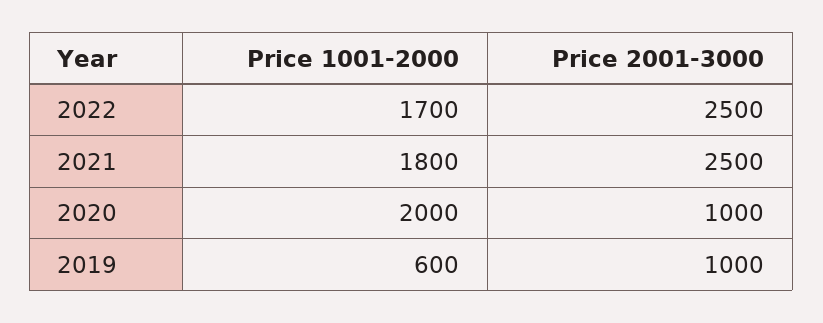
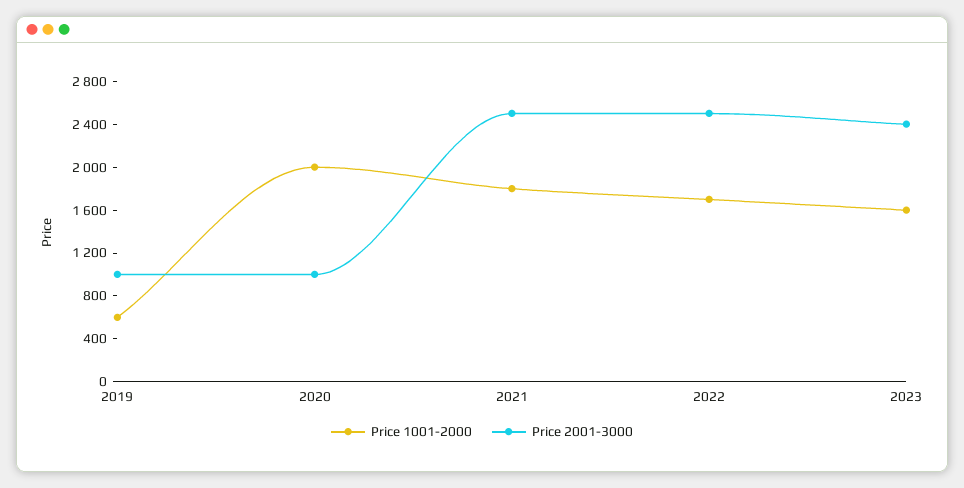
Price 1001-2000, 2023: none -> 1600
Price 2001-3000, 2023: none -> 2400

